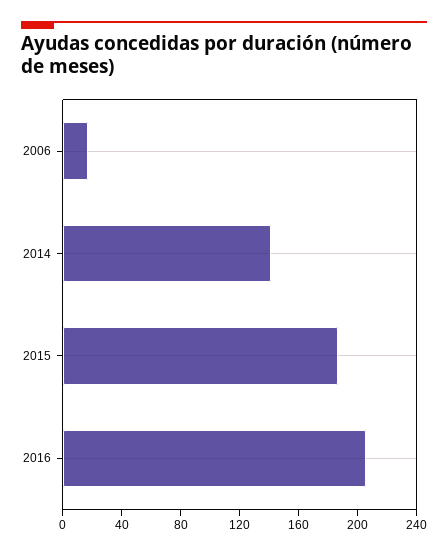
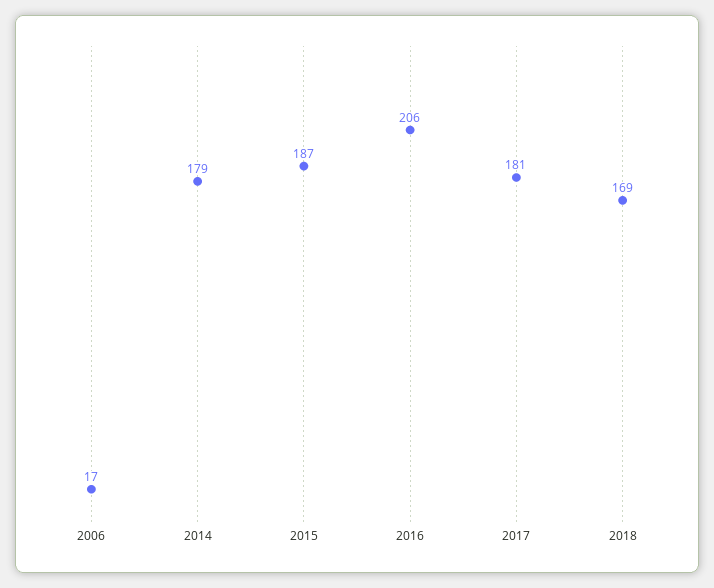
2014: 140 -> 179
2017: none -> 181
2018: none -> 169

